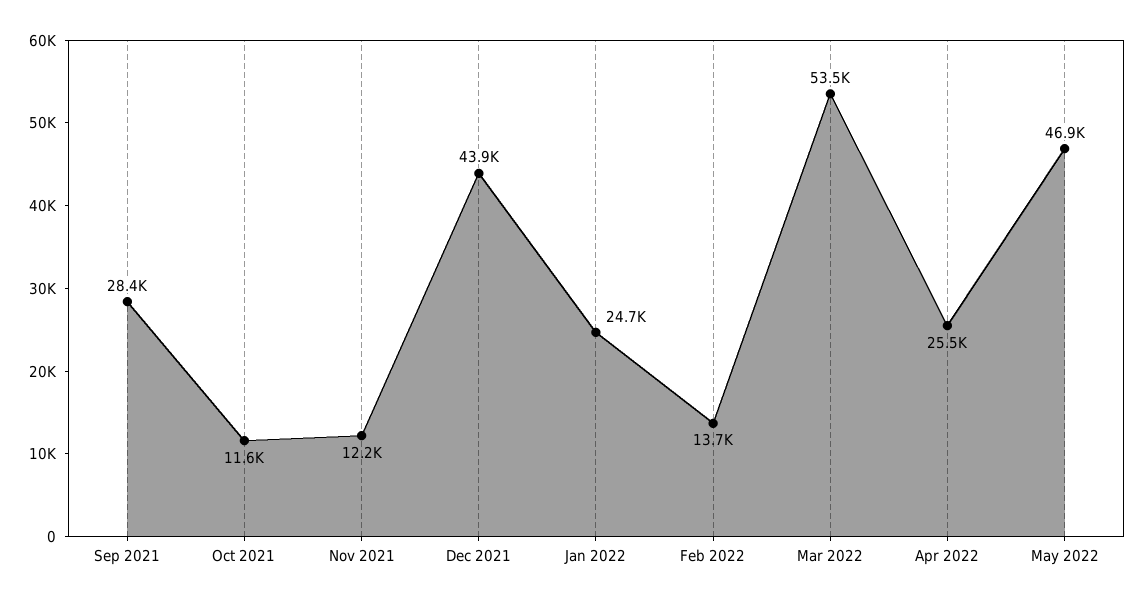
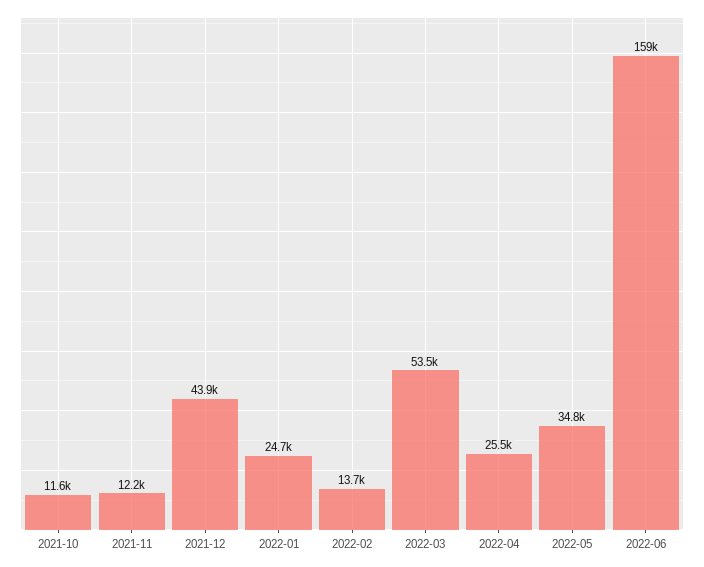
Sep 2021: 28400 -> none
May 2022: 46900 -> 34800
2022-06: none -> 159000

